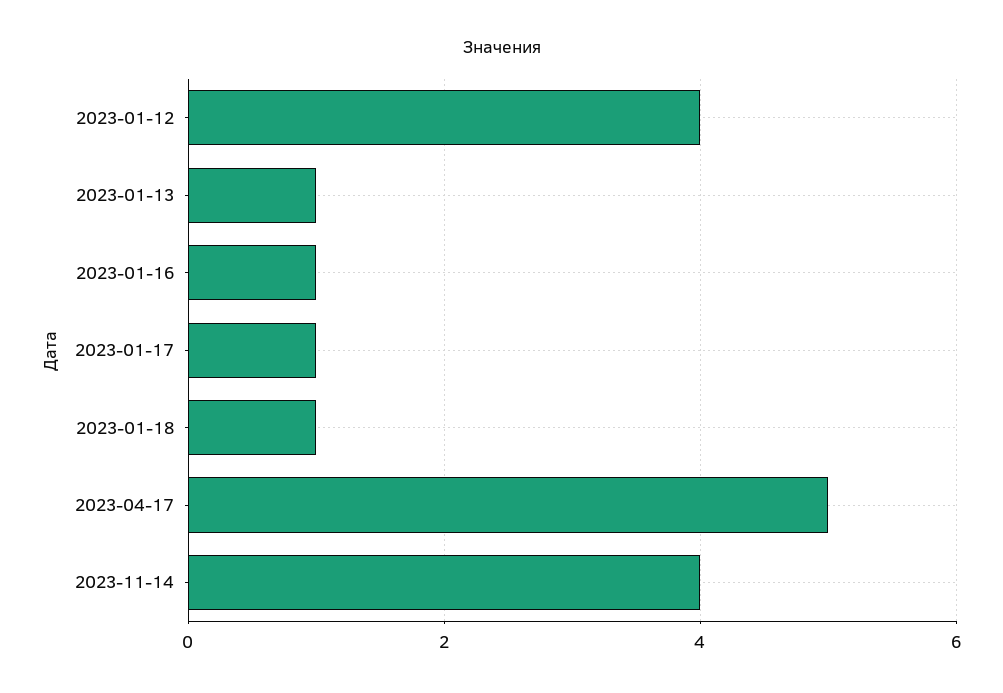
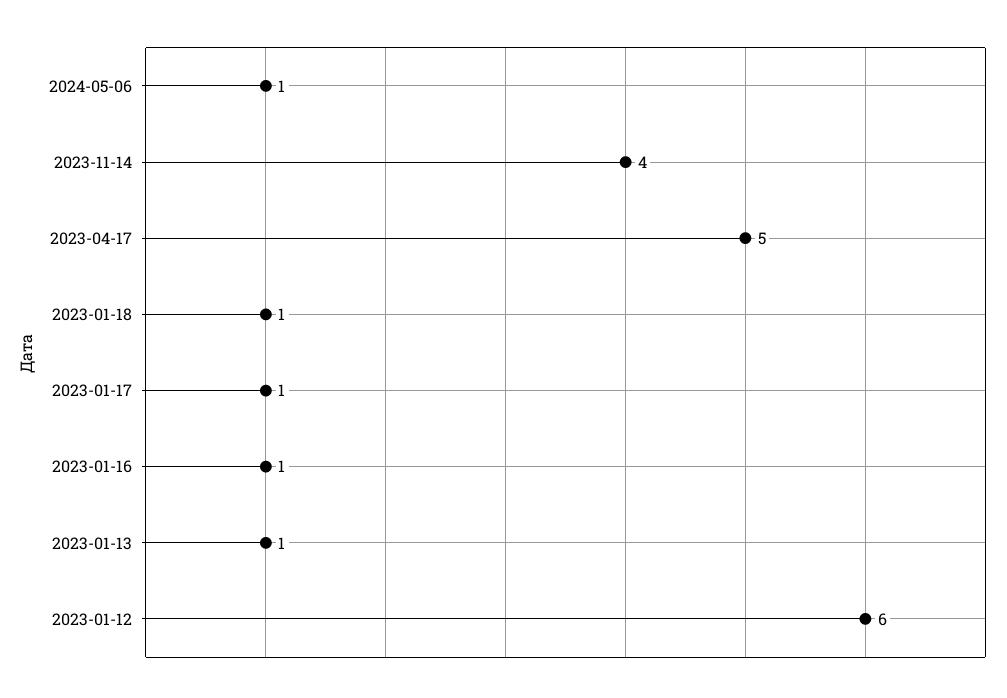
2023-01-12: 4 -> 6
2024-05-06: none -> 1

